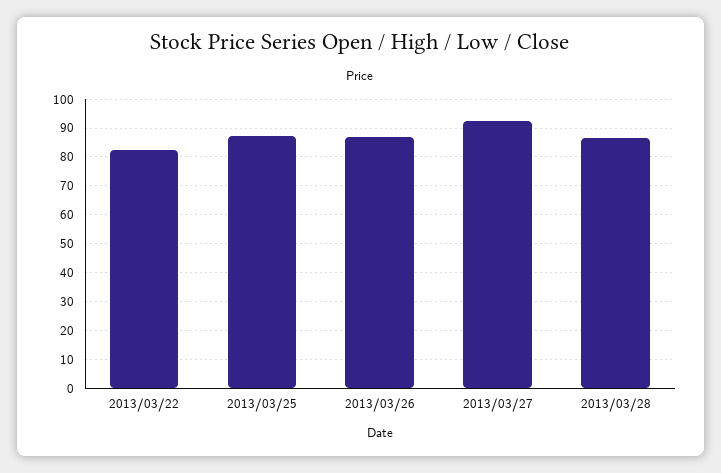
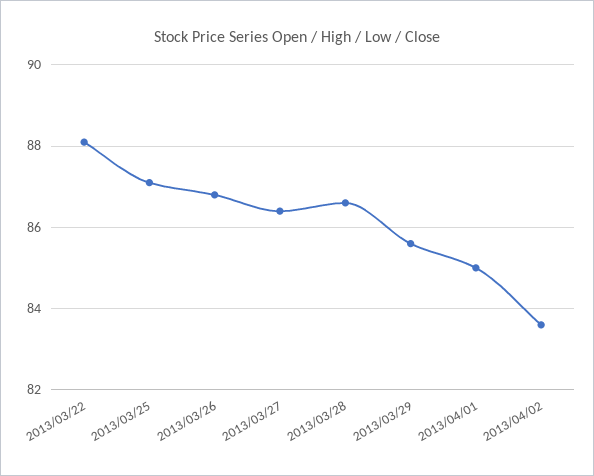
2013/03/22: 82.5 -> 88
2013/03/27: 92.5 -> 86.5
2013/03/29: none -> 85.5
2013/04/01: none -> 85
2013/04/02: none -> 83.5

